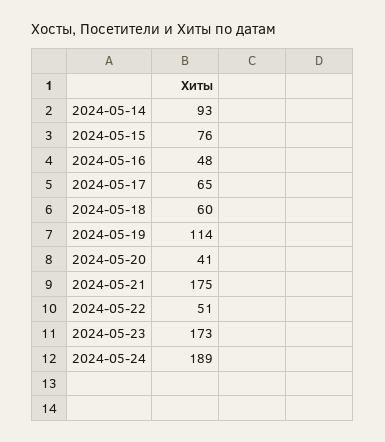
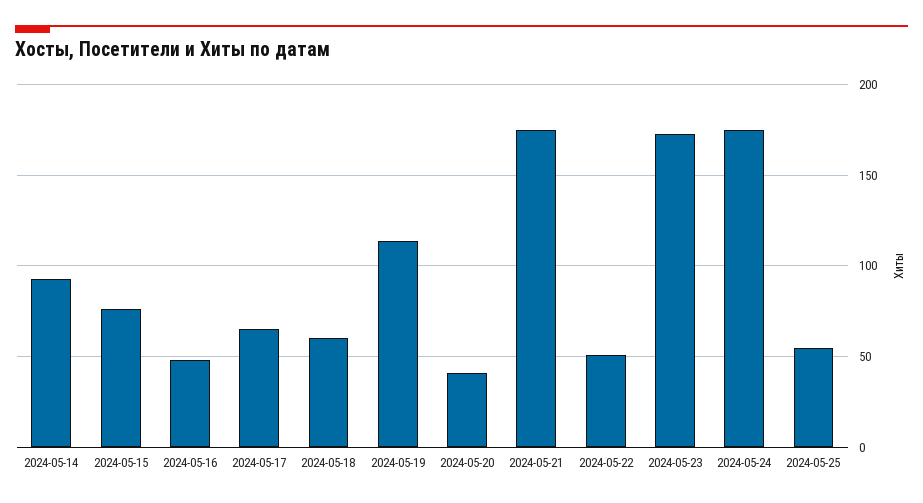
2024-05-24: 189 -> 175
2024-05-25: none -> 55

